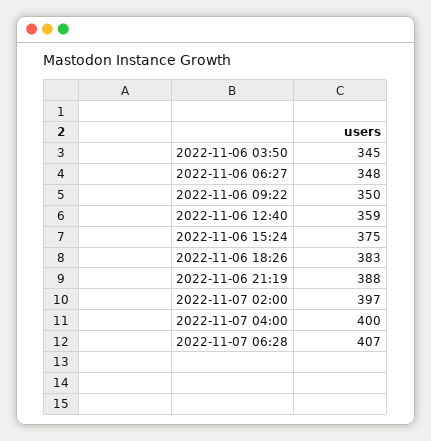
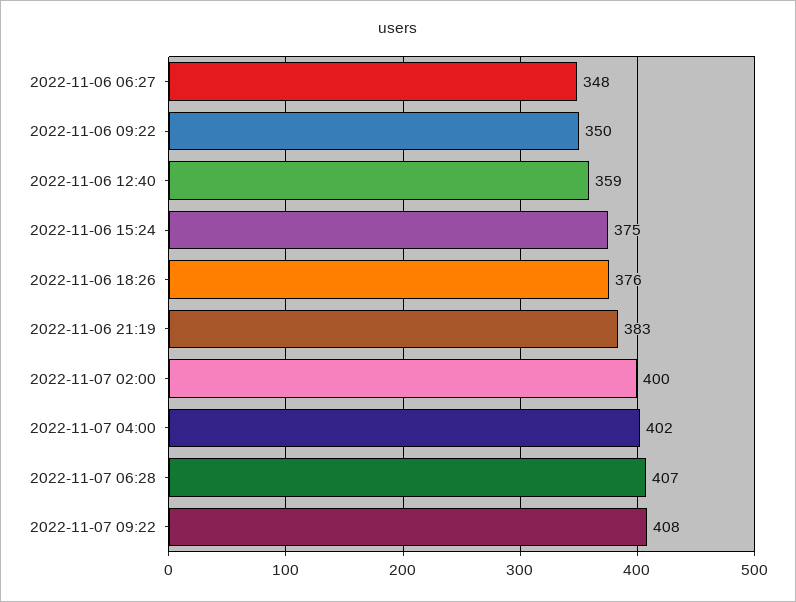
2022-11-06 03:50: 345 -> none
2022-11-06 18:26: 383 -> 376
2022-11-06 21:19: 388 -> 383
2022-11-07 02:00: 397 -> 400
2022-11-07 04:00: 400 -> 402
2022-11-07 09:22: none -> 408

